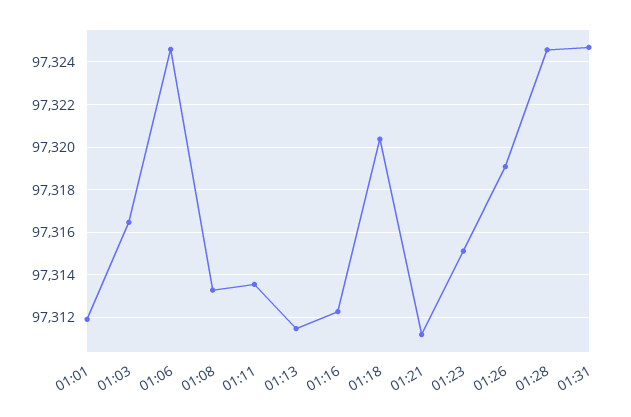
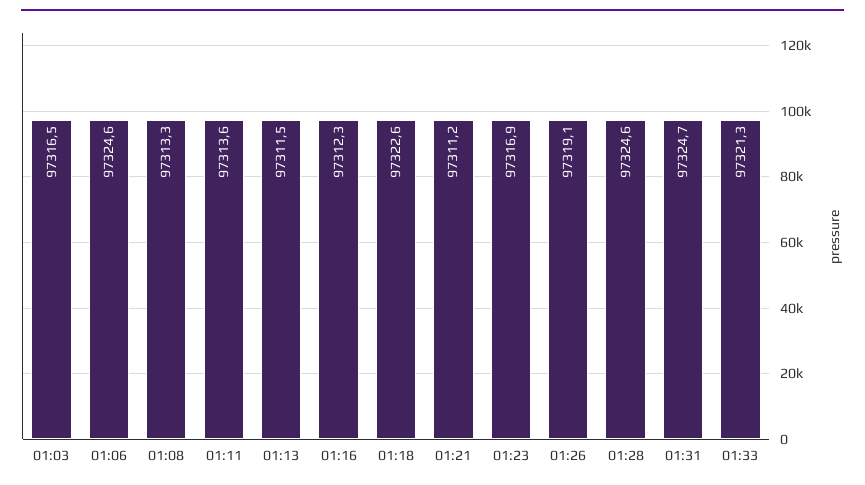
01:01: 97312 -> none
01:18: 97320.5 -> 97322.6
01:23: 97315 -> 97316.9
01:33: none -> 97321.3

